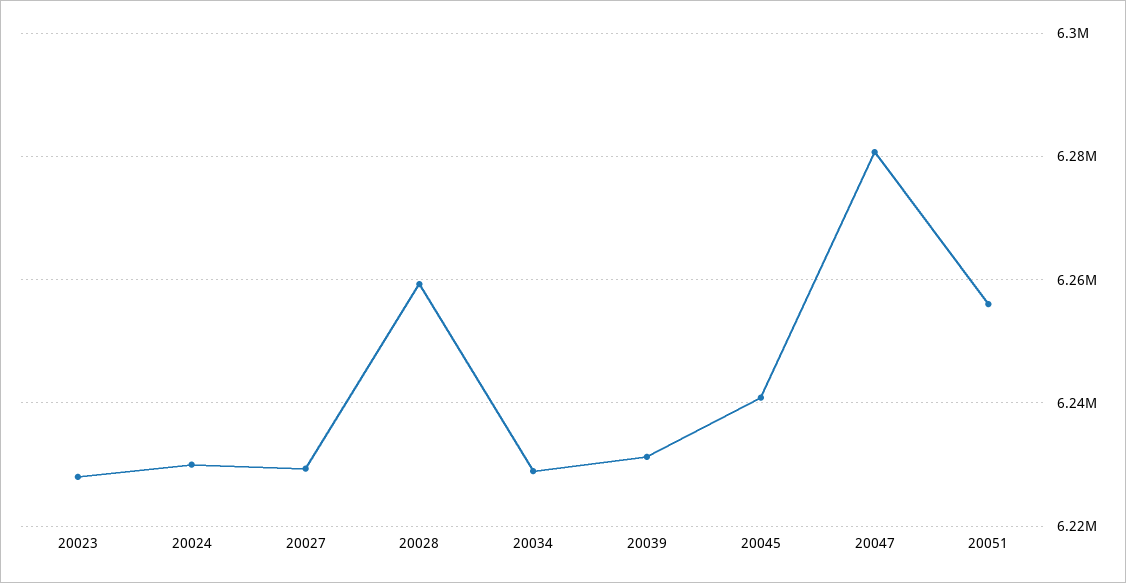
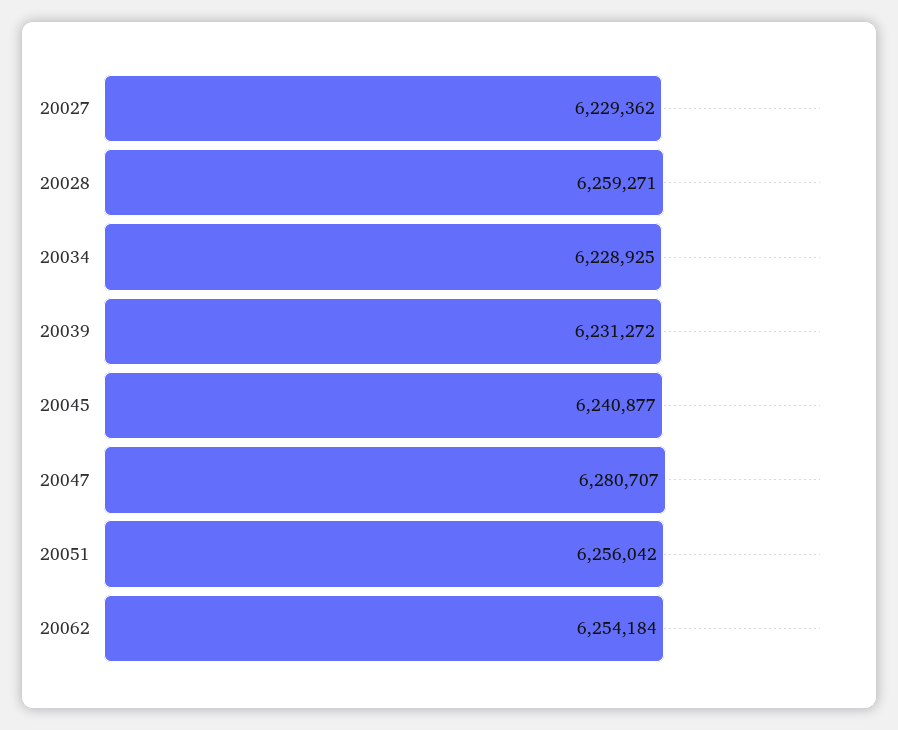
20023: 6228000 -> none
20024: 6230000 -> none
20062: none -> 6254184

